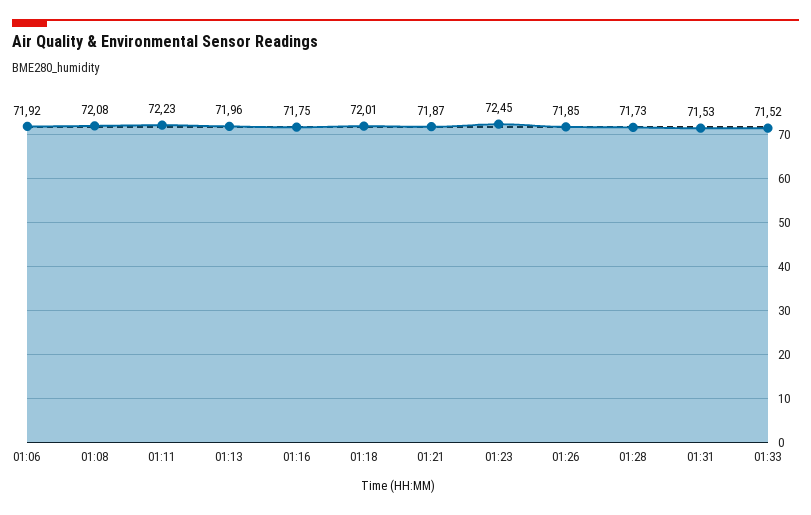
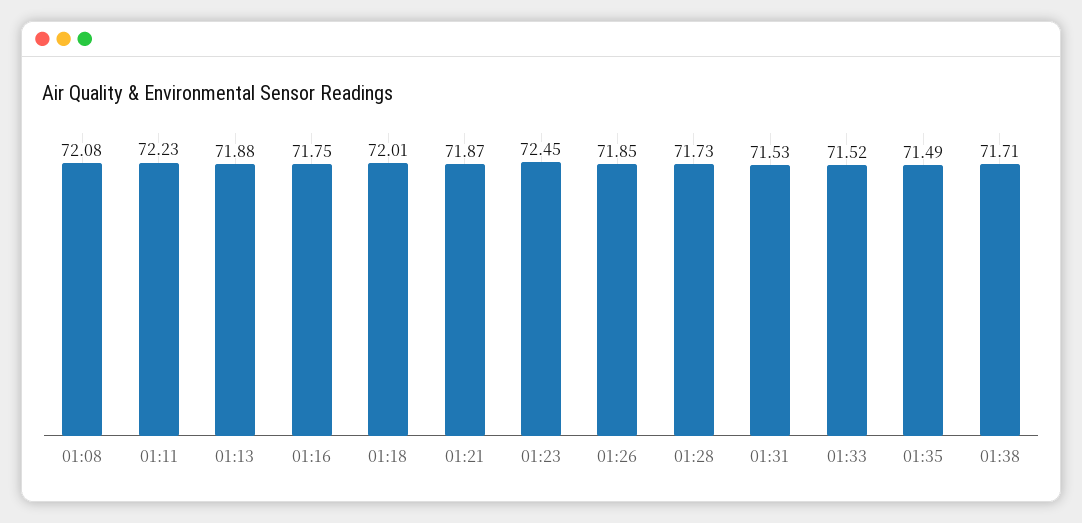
01:06: 71.92 -> none
01:13: 71.96 -> 71.88
01:35: none -> 71.49
01:38: none -> 71.71

